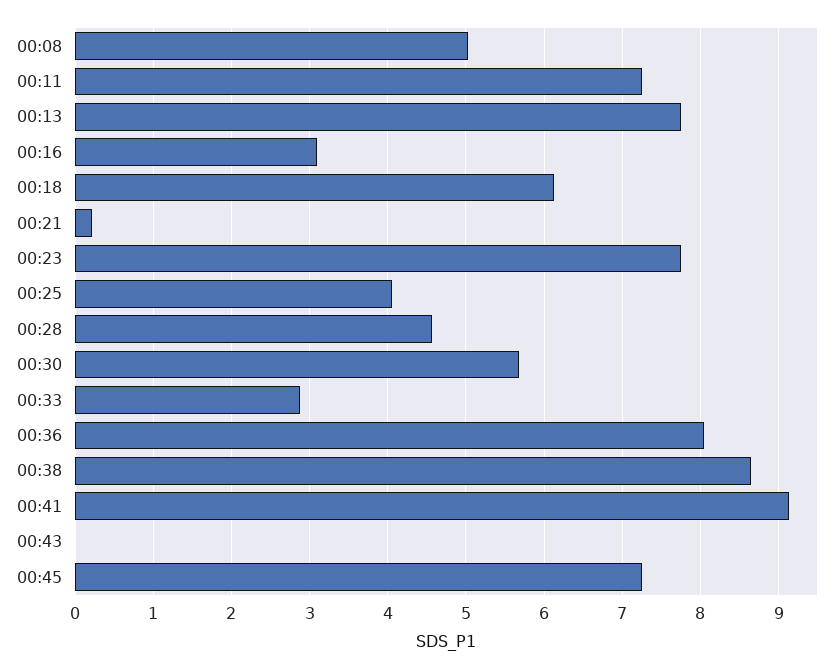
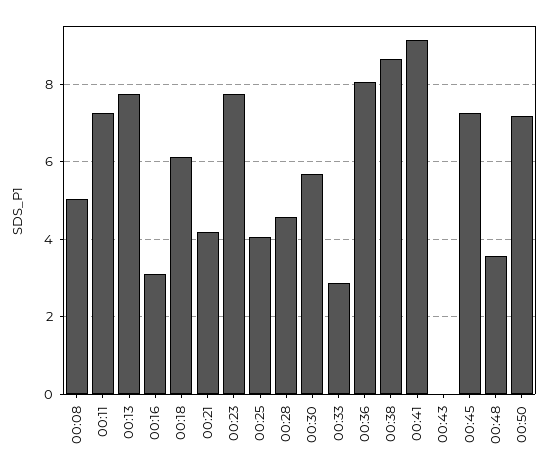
00:21: 0.2 -> 4.2
00:48: none -> 3.6
00:50: none -> 7.2

